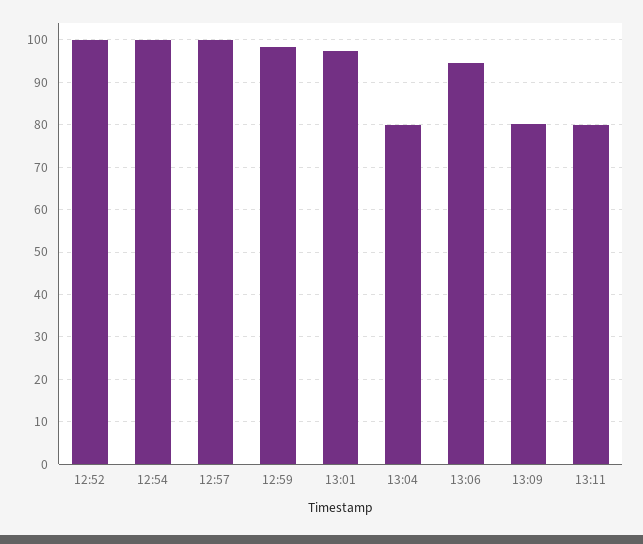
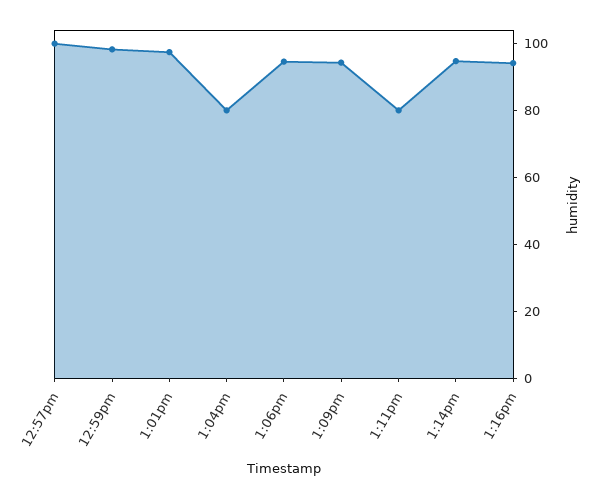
12:52: 100 -> none
12:54: 100 -> none
13:09: 80 -> 95
1:14pm: none -> 95
1:16pm: none -> 95

